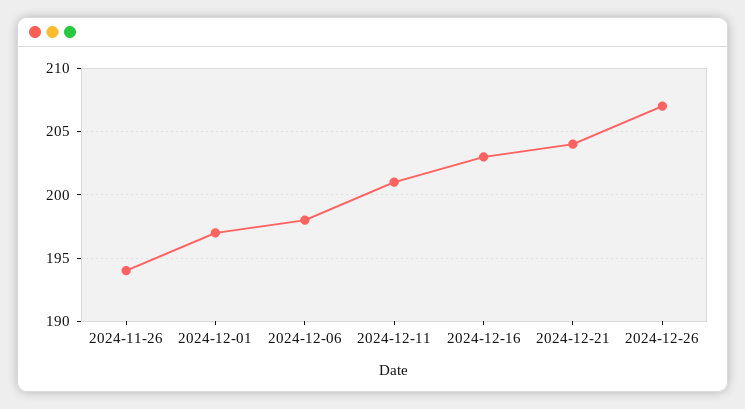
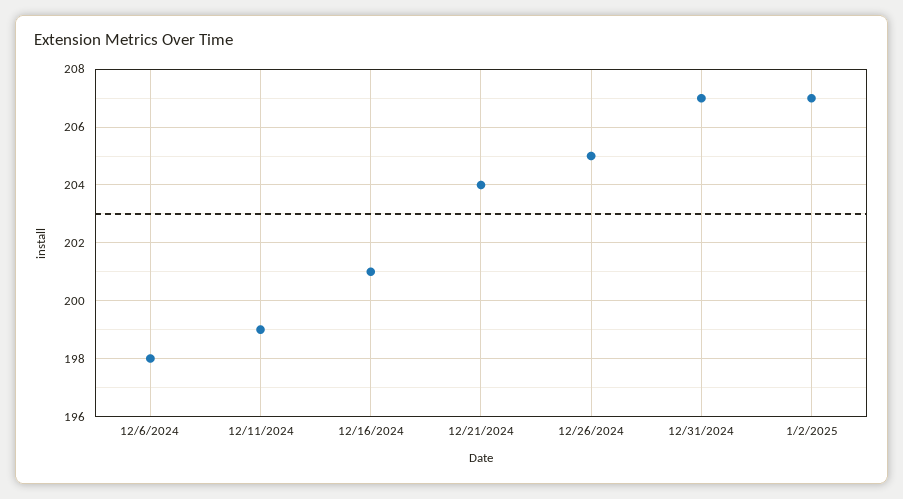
2024-11-26: 194 -> none
2024-12-01: 197 -> none
2024-12-11: 201 -> 199
2024-12-16: 203 -> 201
2024-12-26: 207 -> 205
12/31/2024: none -> 207
1/2/2025: none -> 207

